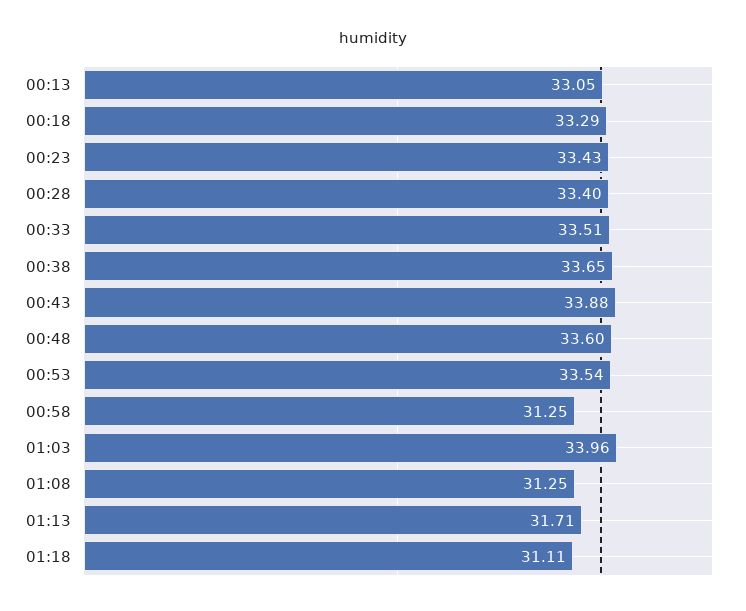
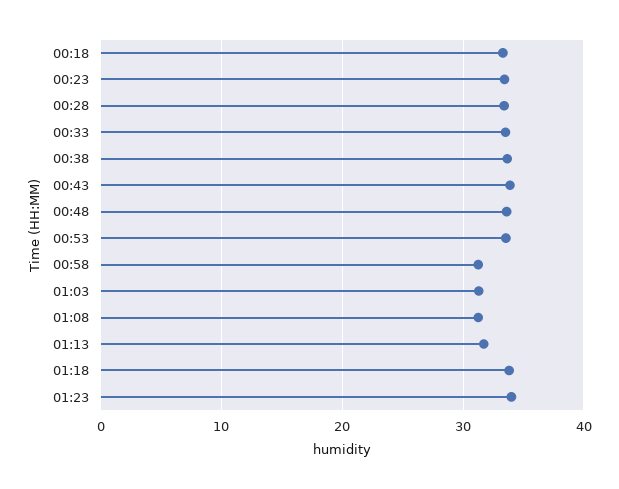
00:13: 33.05 -> none
01:03: 33.96 -> 31
01:18: 31.11 -> 34
01:23: none -> 34

